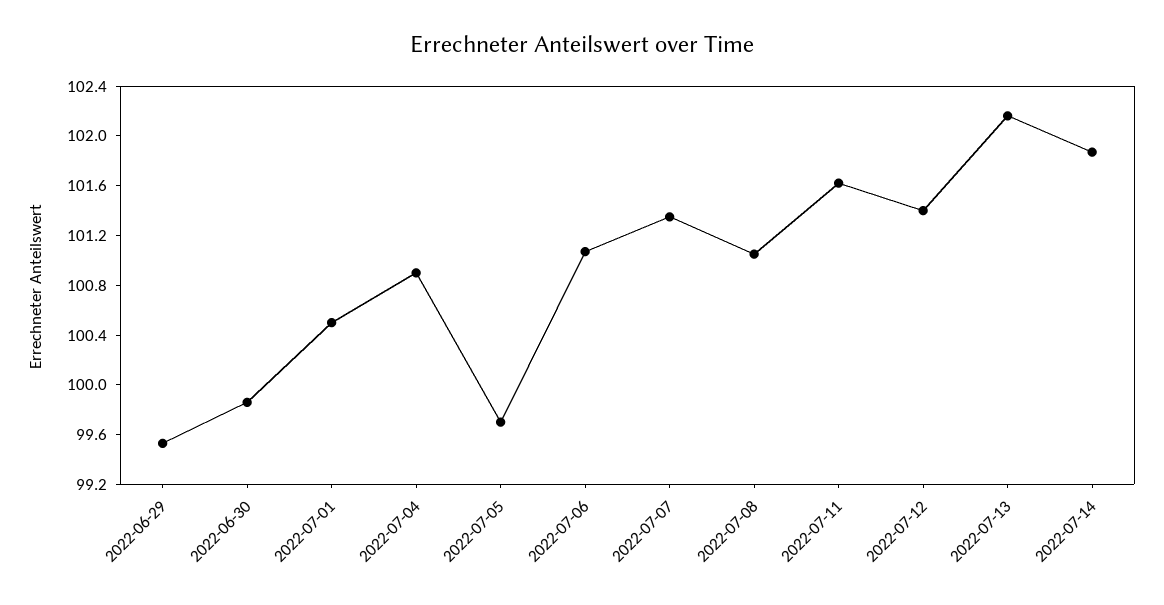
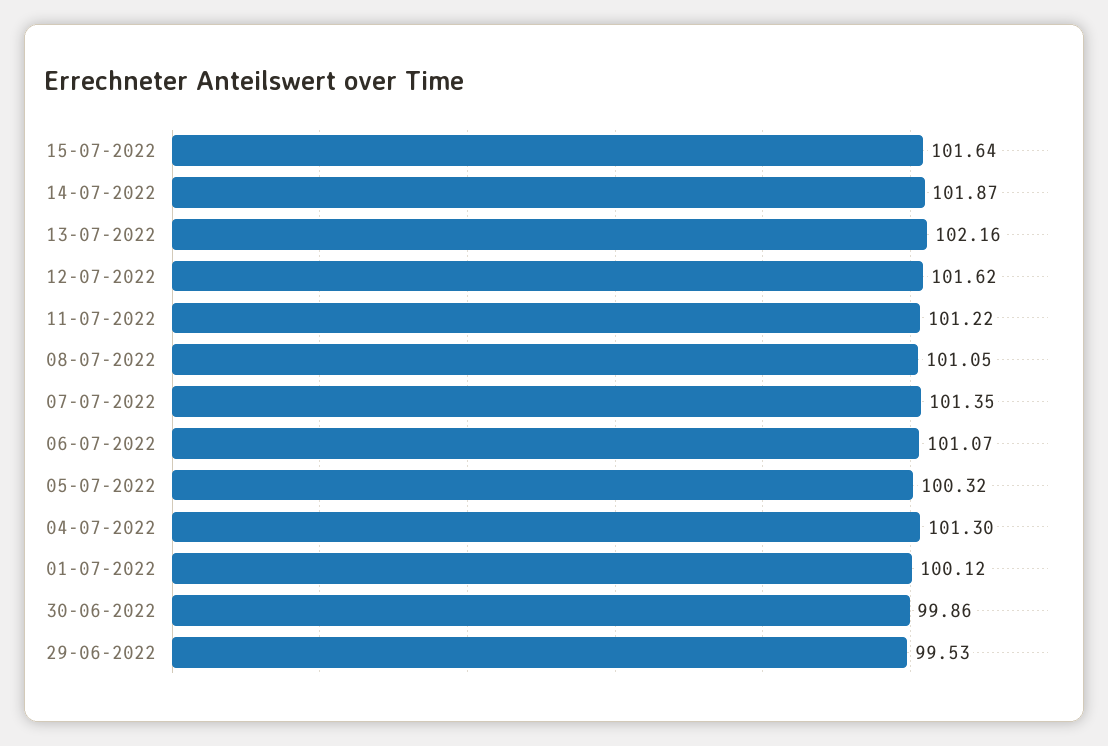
2022-07-01: 100.5 -> 100.12
2022-07-04: 100.9 -> 101.3
2022-07-05: 99.7 -> 100.32
2022-07-11: 101.6 -> 101.22
2022-07-12: 101.4 -> 101.62
15-07-2022: none -> 101.64

